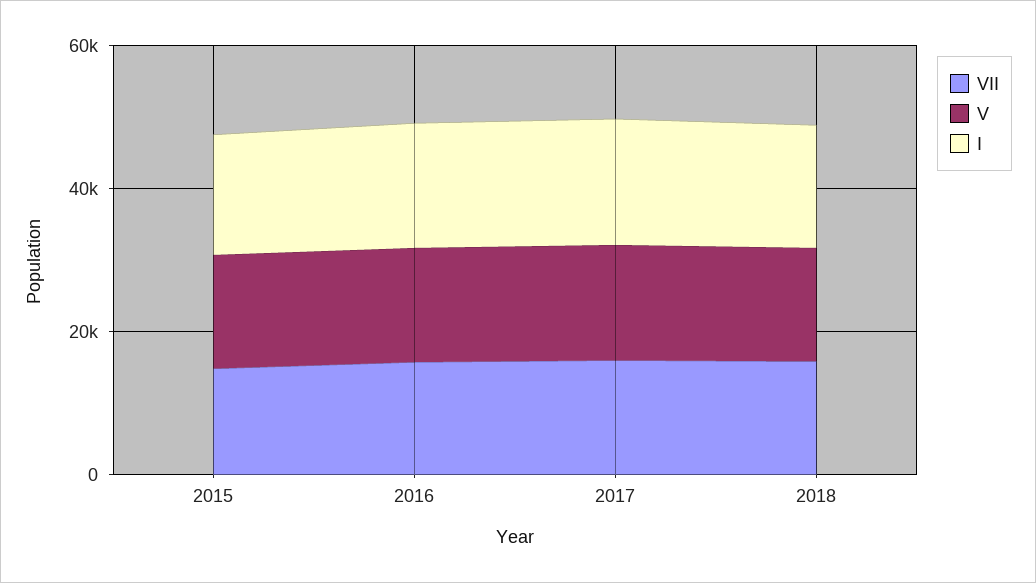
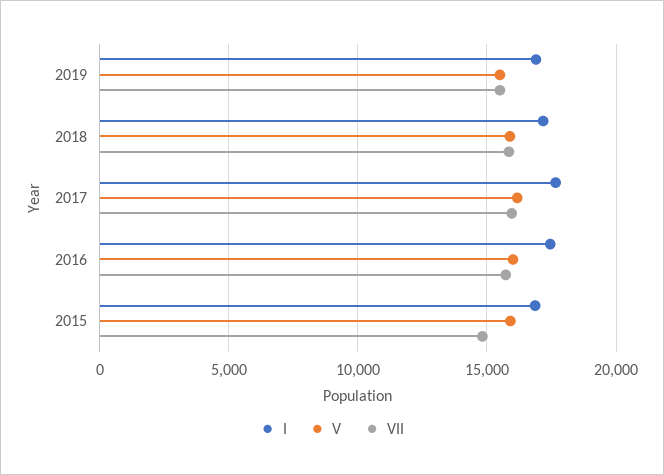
I, 2019: none -> 17000
V, 2019: none -> 15500
VII, 2019: none -> 15500

